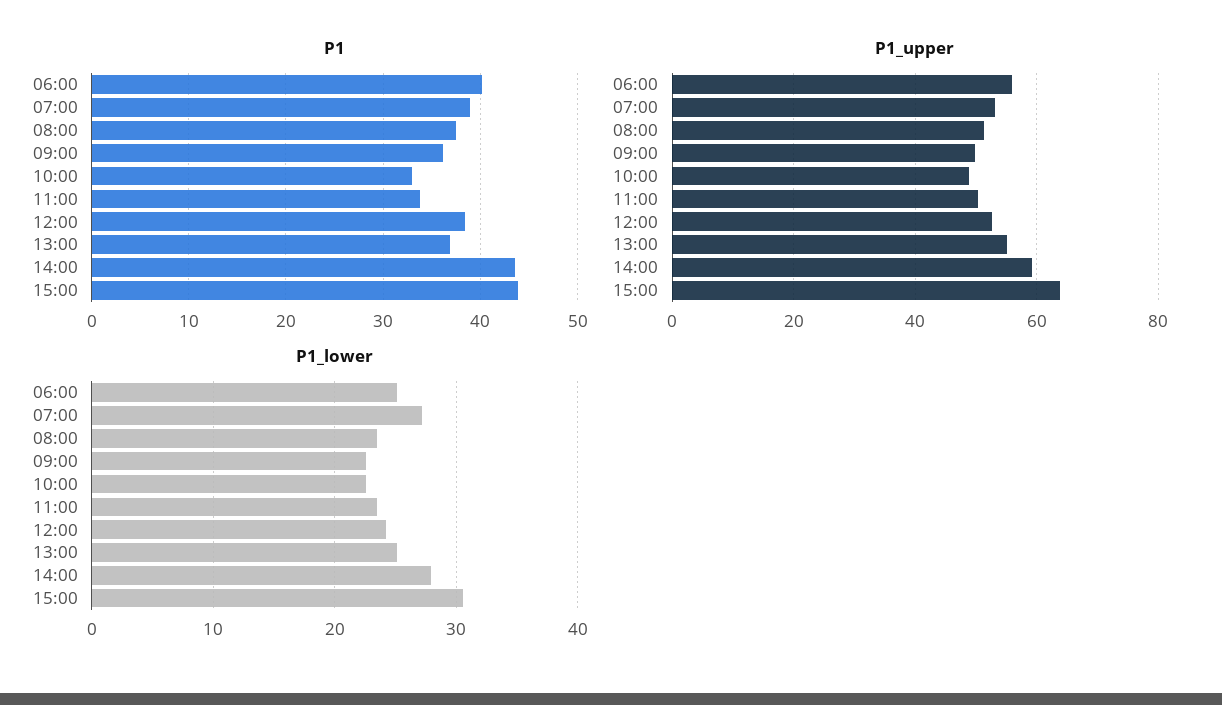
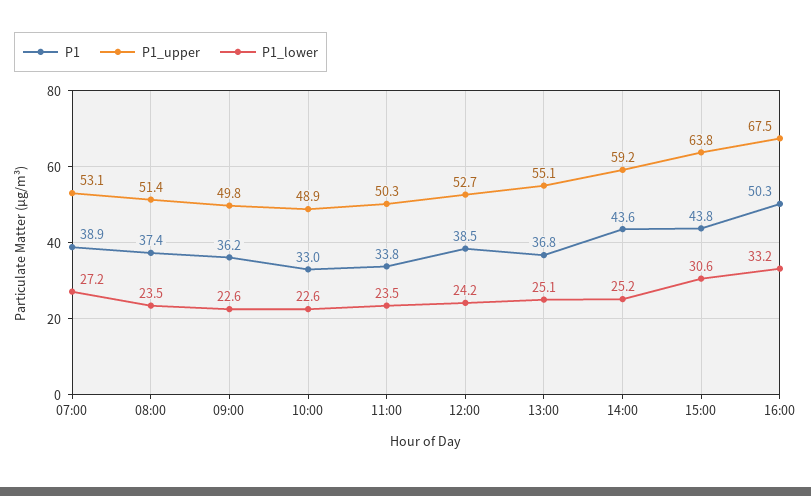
P1, 06:00: 40 -> none
P1_upper, 06:00: 56 -> none
P1_lower, 06:00: 25 -> none
P1_lower, 14:00: 28 -> 25.2
P1, 16:00: none -> 50.3
P1_upper, 16:00: none -> 67.5
P1_lower, 16:00: none -> 33.2

